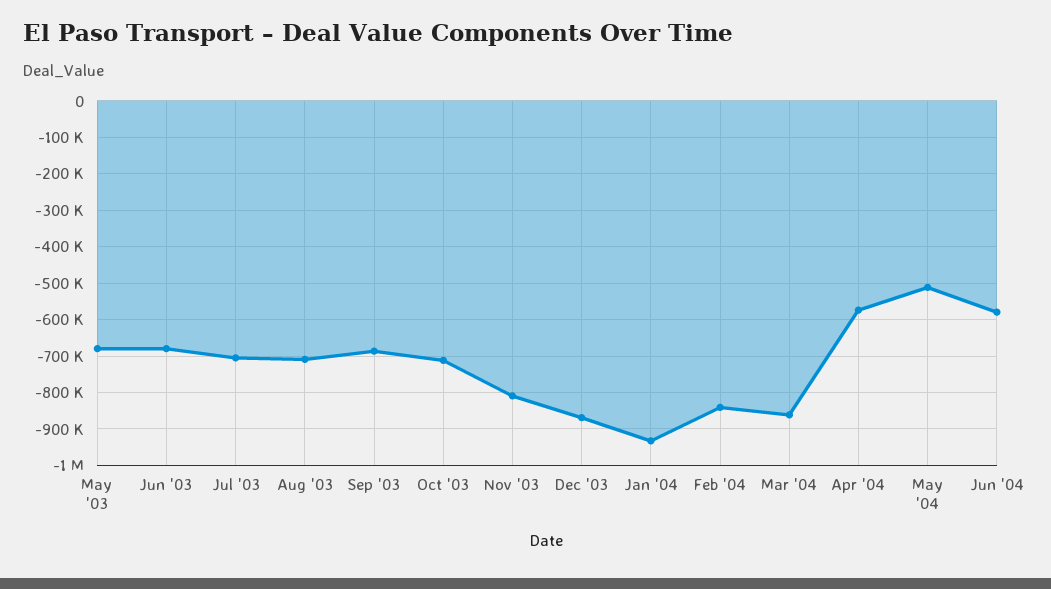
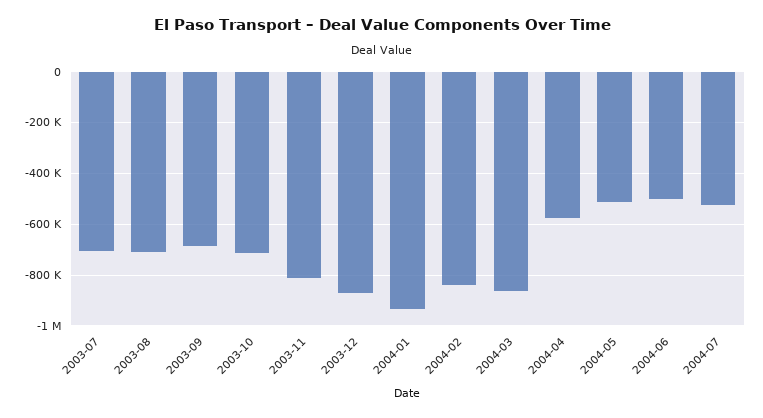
May '03: -680000 -> none
Jun '03: -680000 -> none
Jun '04: -580000 -> -500000
2004-07: none -> -525000

